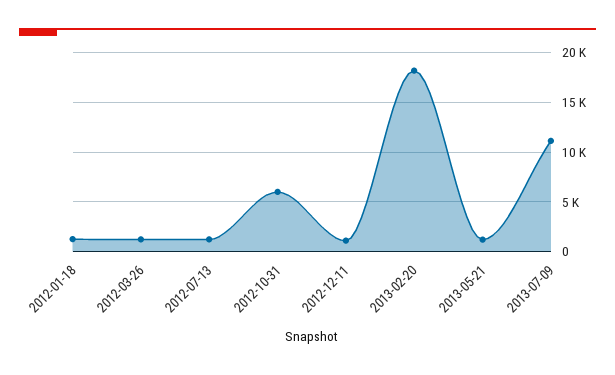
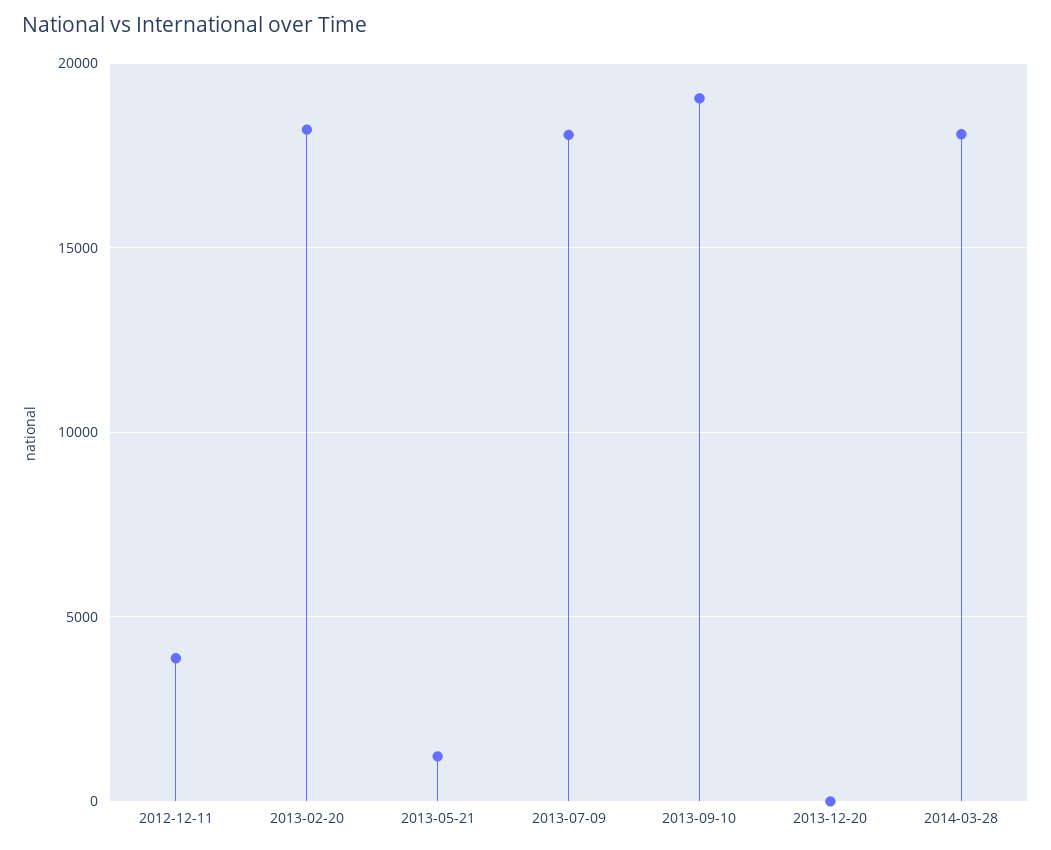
2012-01-18: 1000 -> none
2012-03-26: 1000 -> none
2012-07-13: 1000 -> none
2012-10-31: 6000 -> none
2012-12-11: 1000 -> 4000
2013-07-09: 11000 -> 18000
2013-09-10: none -> 19000
2013-12-20: none -> 0
2014-03-28: none -> 18000

